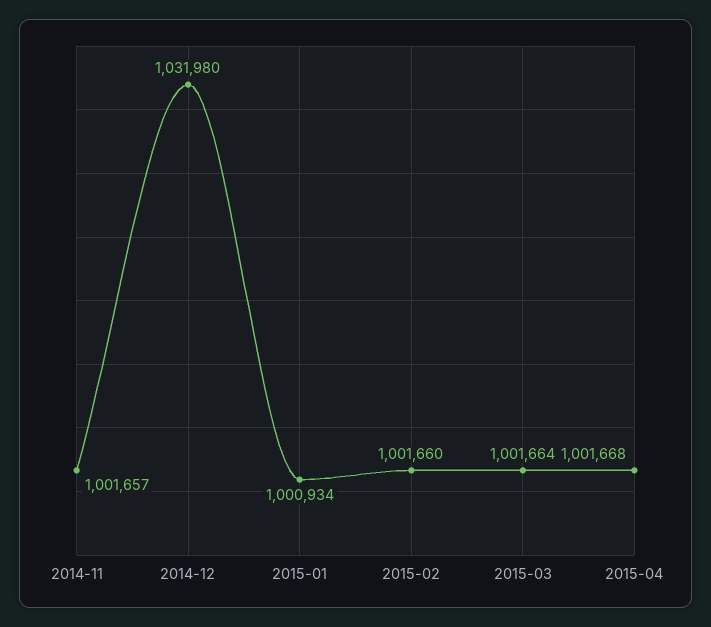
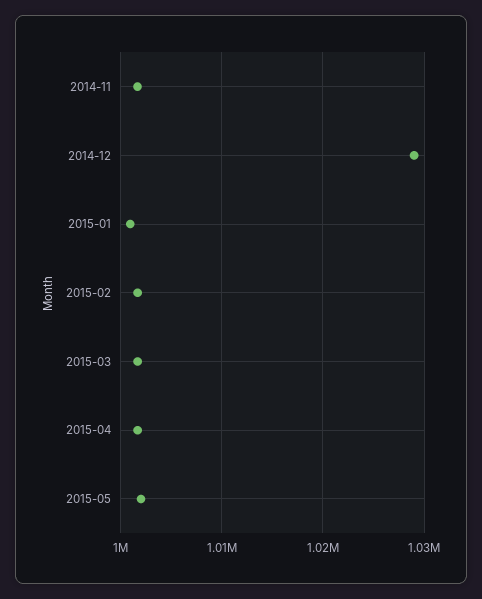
2014-12: 1031980 -> 1029000
2015-05: none -> 1002000

